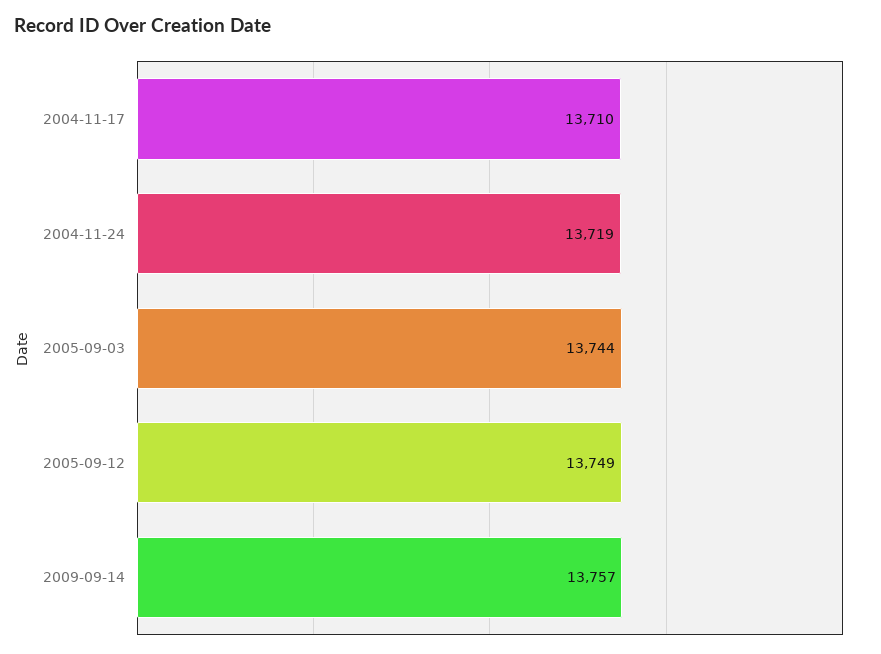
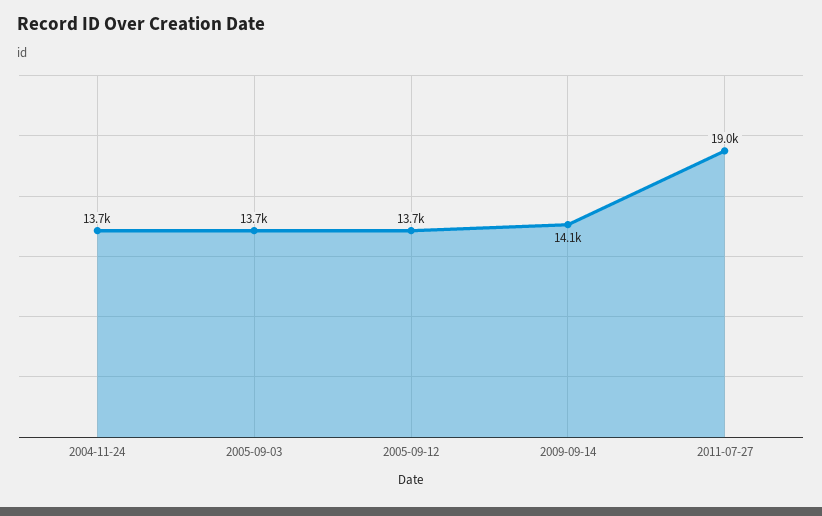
2004-11-17: 13710 -> none
2009-09-14: 13757 -> 14100
2011-07-27: none -> 19000

